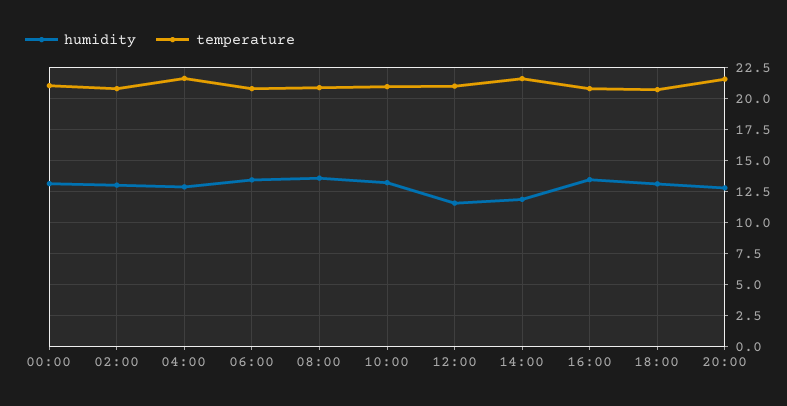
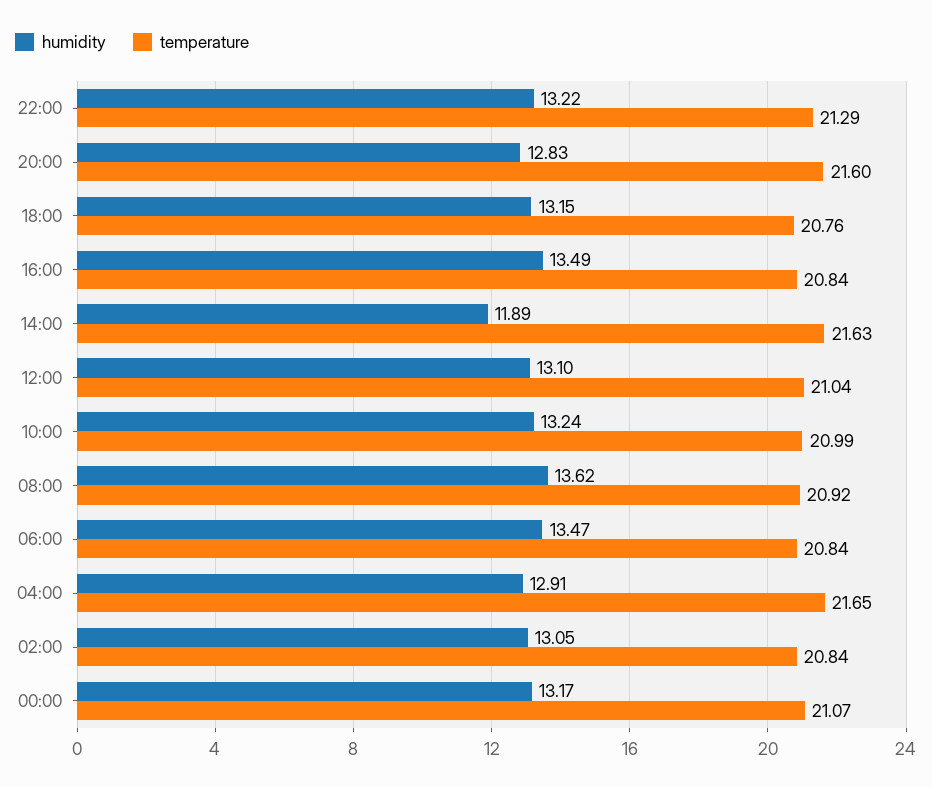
humidity, 12:00: 11.5 -> 13.1
humidity, 22:00: none -> 13.22
temperature, 22:00: none -> 21.29

